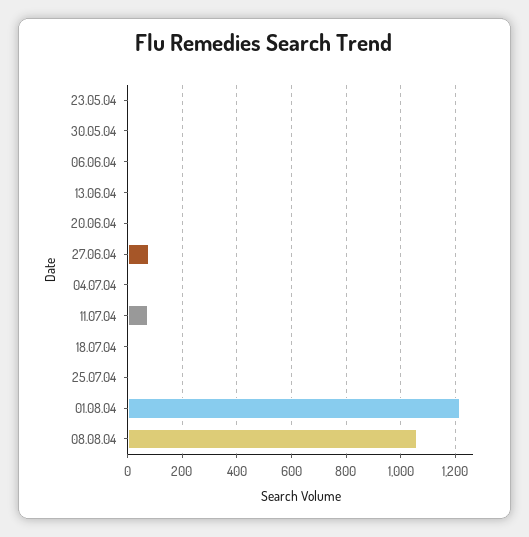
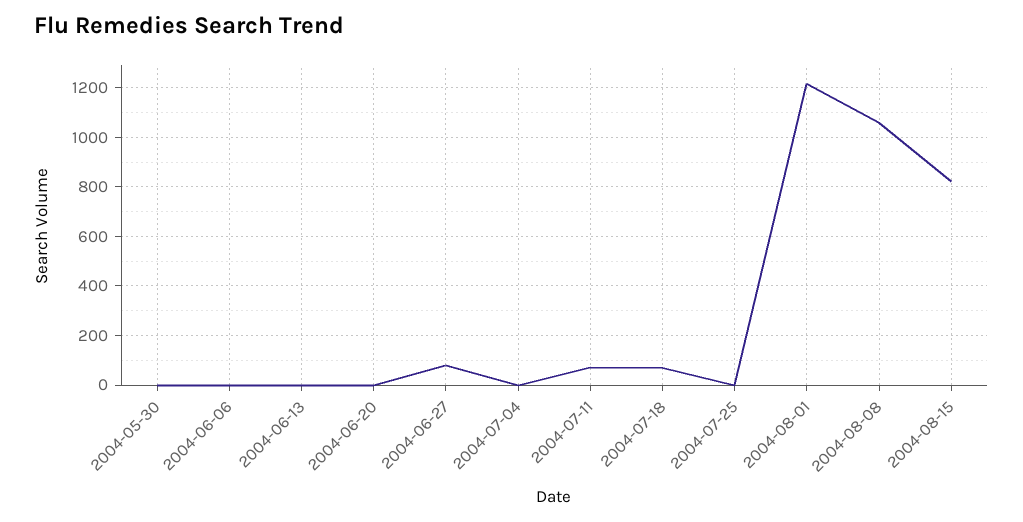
23.05.04: 0 -> none
18.07.04: 0 -> 75
2004-08-15: none -> 825

